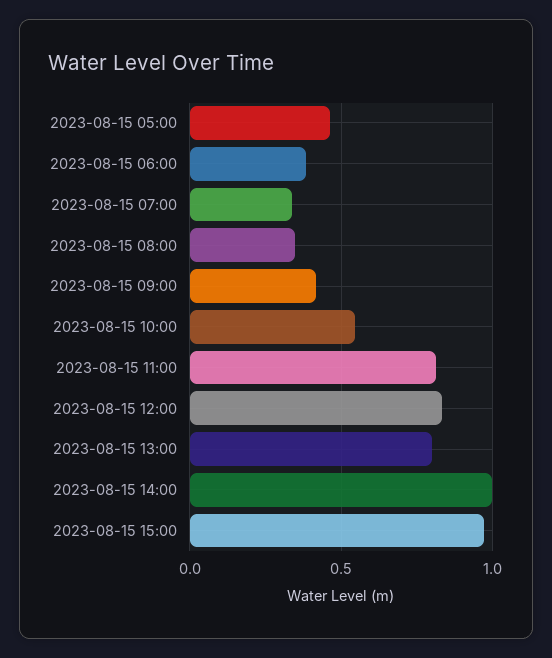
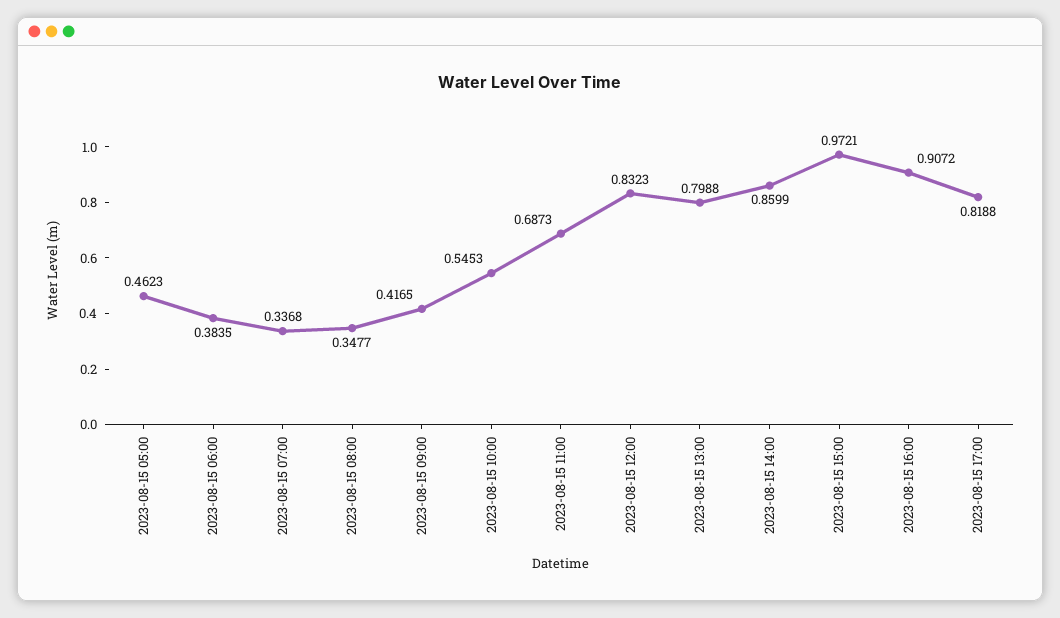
2023-08-15 11:00: 0.8 -> 0.6873
2023-08-15 14:00: 1 -> 0.8599
2023-08-15 16:00: none -> 0.9072
2023-08-15 17:00: none -> 0.8188

